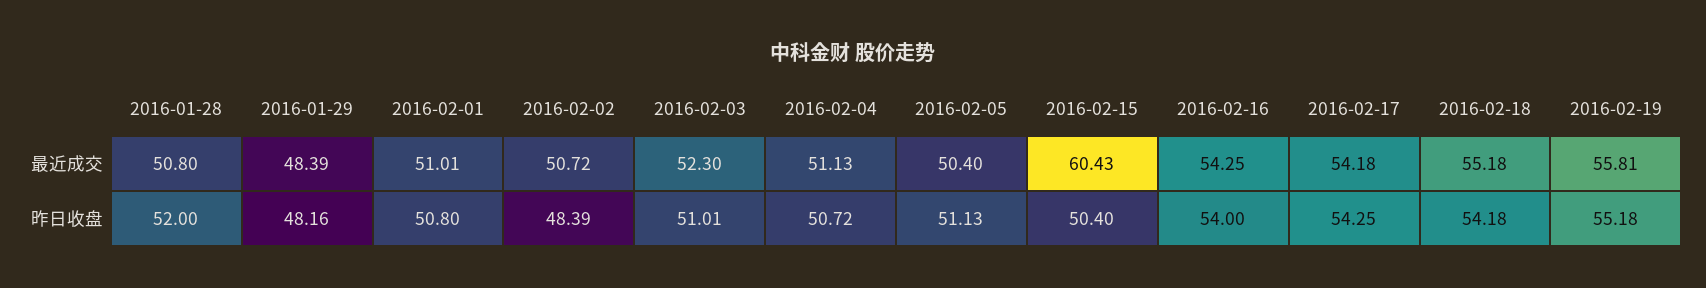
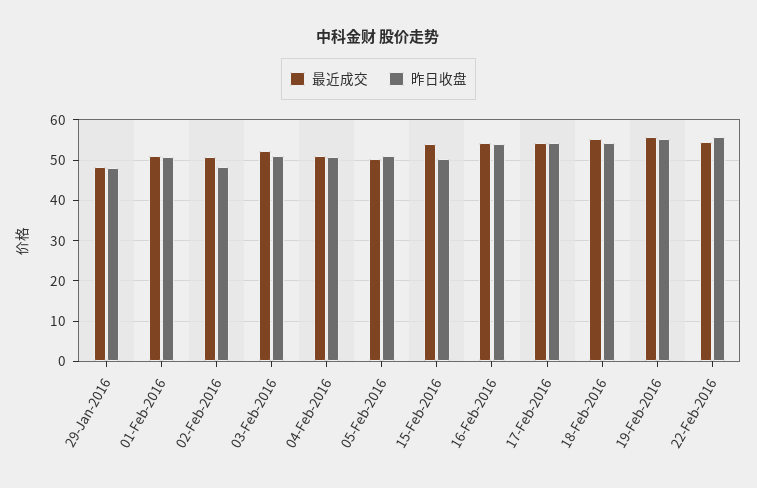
最近成交, 2016-01-28: 50.8 -> none
最近成交, 2016-02-15: 60.43 -> 54
昨日收盘, 2016-01-28: 52 -> none
最近成交, 22-Feb-2016: none -> 54
昨日收盘, 22-Feb-2016: none -> 56

